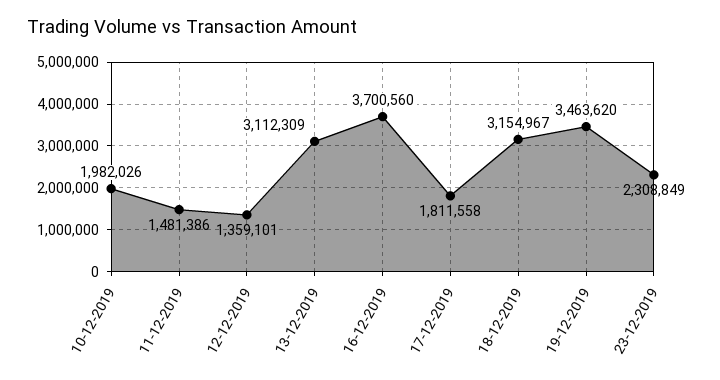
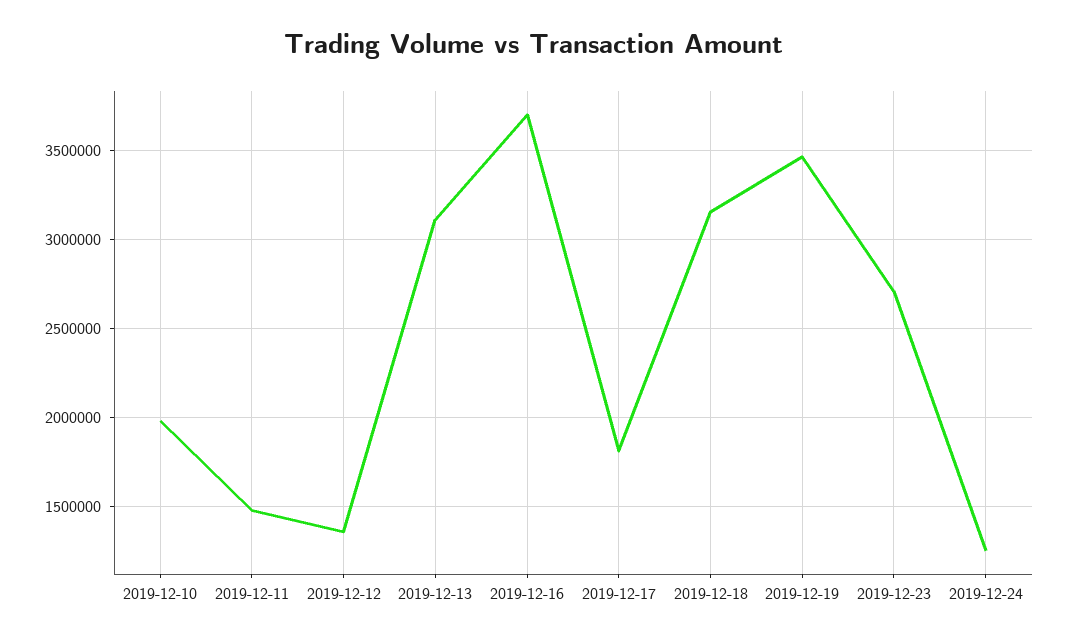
23-12-2019: 2308849 -> 2700000
2019-12-24: none -> 1250000

